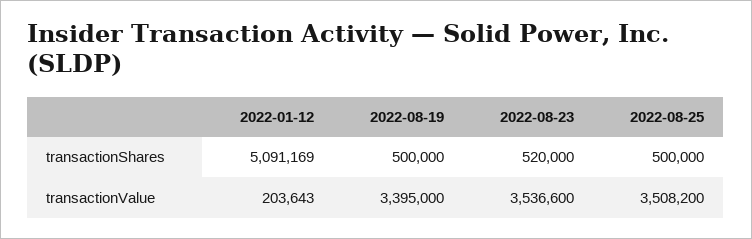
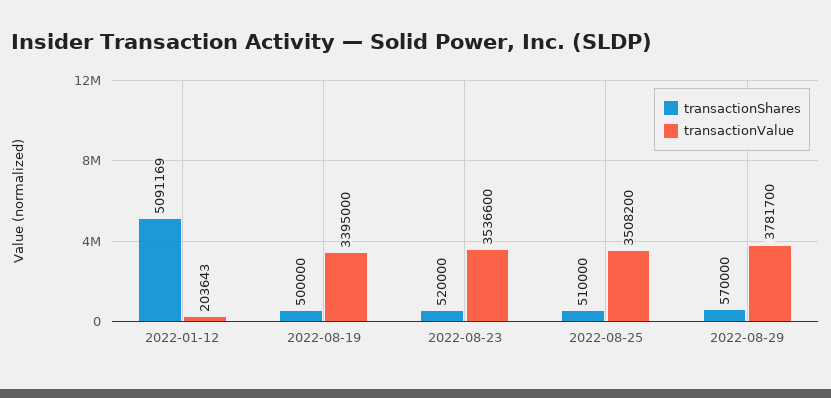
transactionShares, 2022-08-25: 500000 -> 510000
transactionShares, 2022-08-29: none -> 570000
transactionValue, 2022-08-29: none -> 3781700

